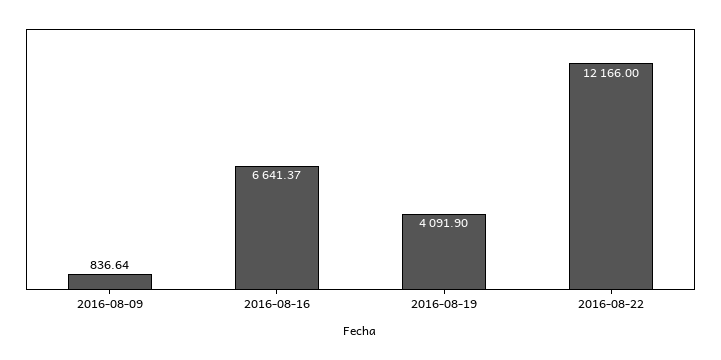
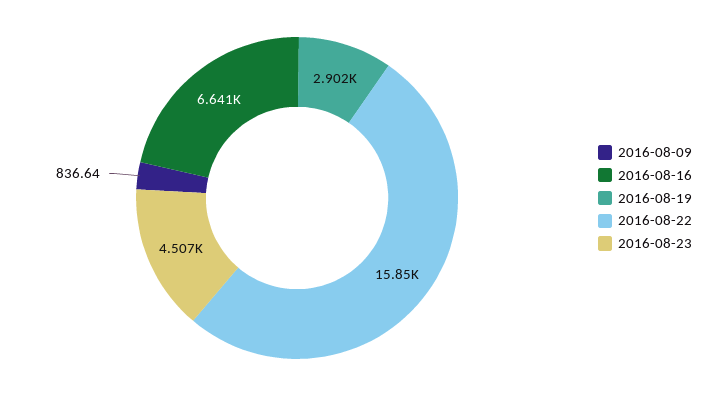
2016-08-19: 4091.9 -> 2902
2016-08-22: 12166 -> 15850
2016-08-23: none -> 4507

